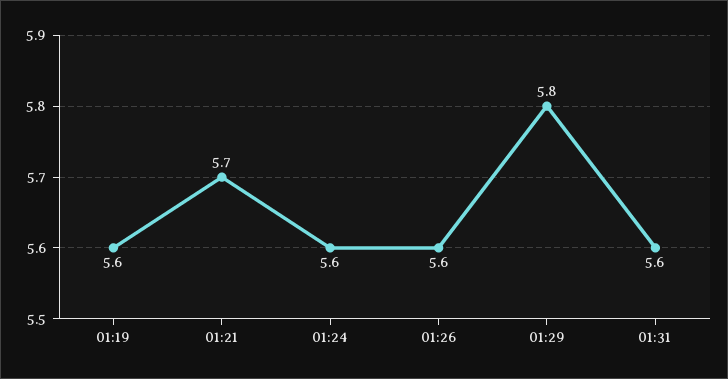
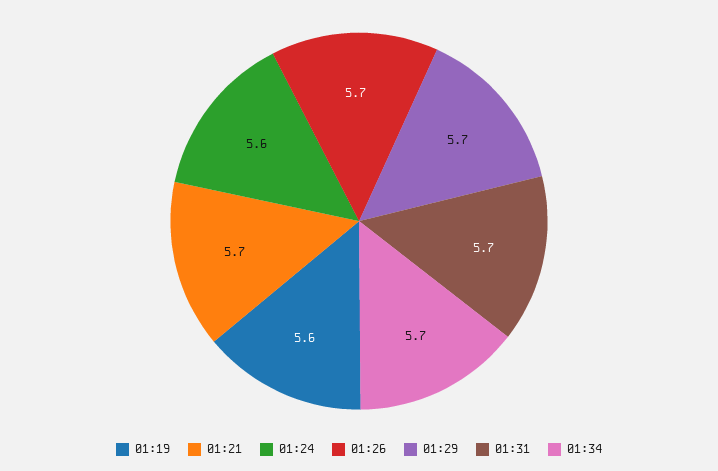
01:26: 5.6 -> 5.7
01:29: 5.8 -> 5.7
01:31: 5.6 -> 5.7
01:34: none -> 5.7

